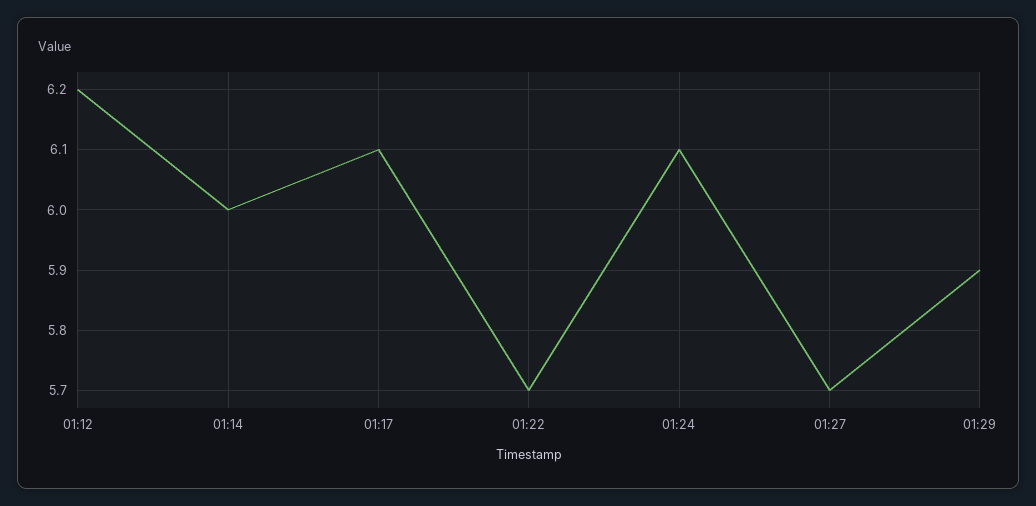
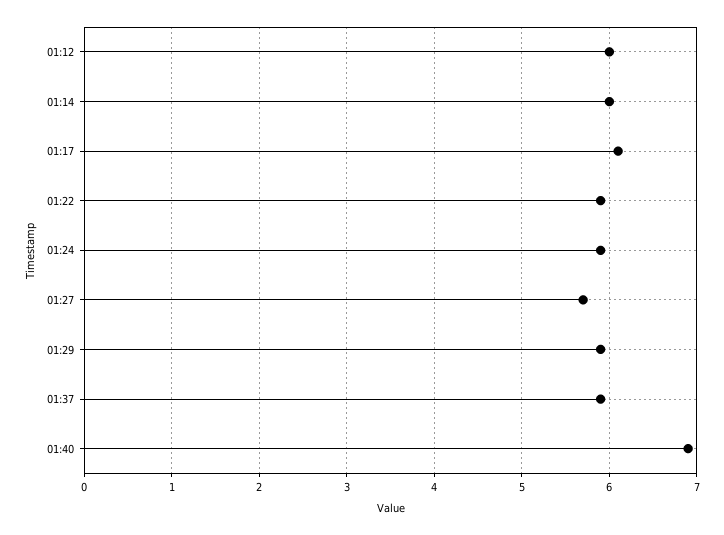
01:12: 6.2 -> 6
01:22: 5.7 -> 5.9
01:24: 6.1 -> 5.9
01:37: none -> 5.9
01:40: none -> 6.9

